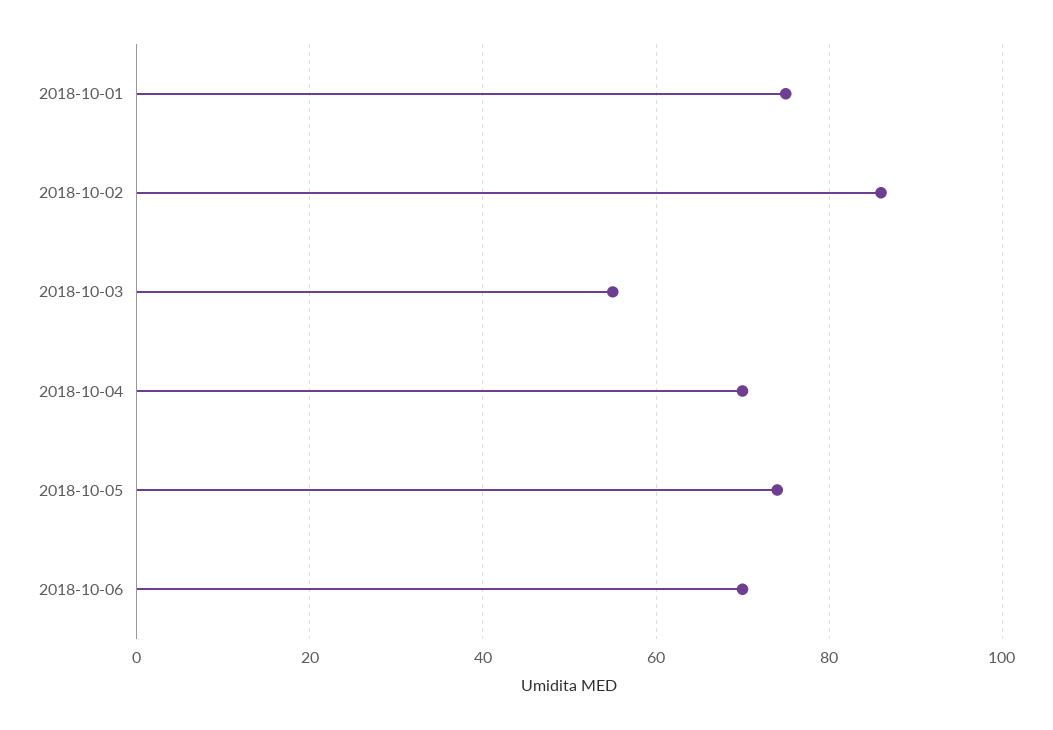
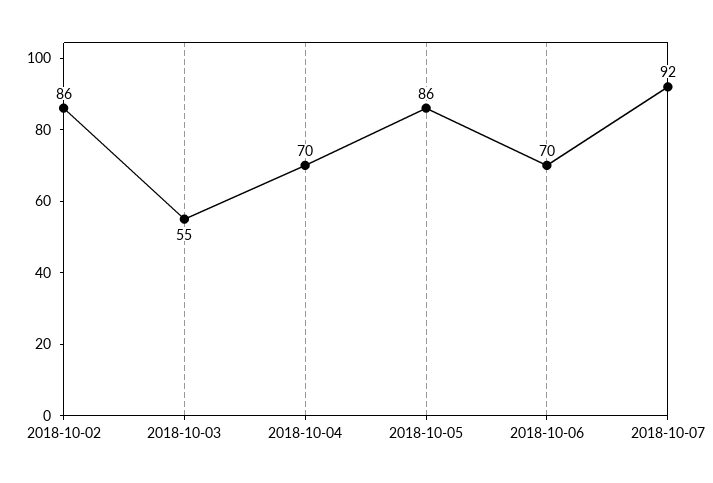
2018-10-01: 75 -> none
2018-10-05: 75 -> 86
2018-10-07: none -> 92

